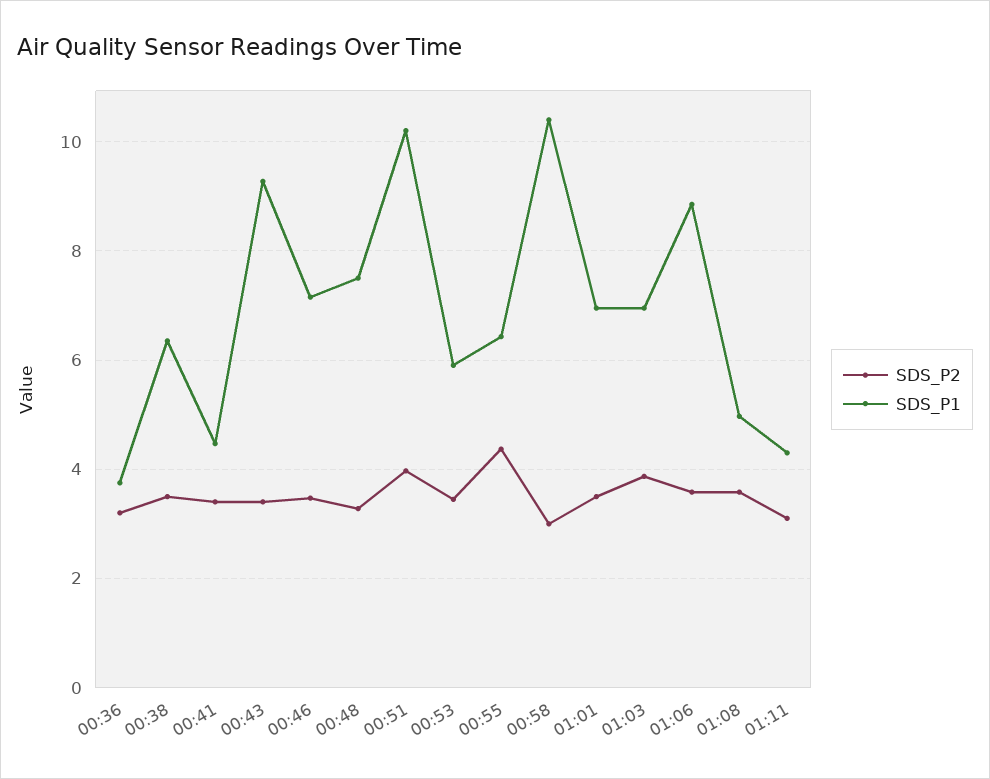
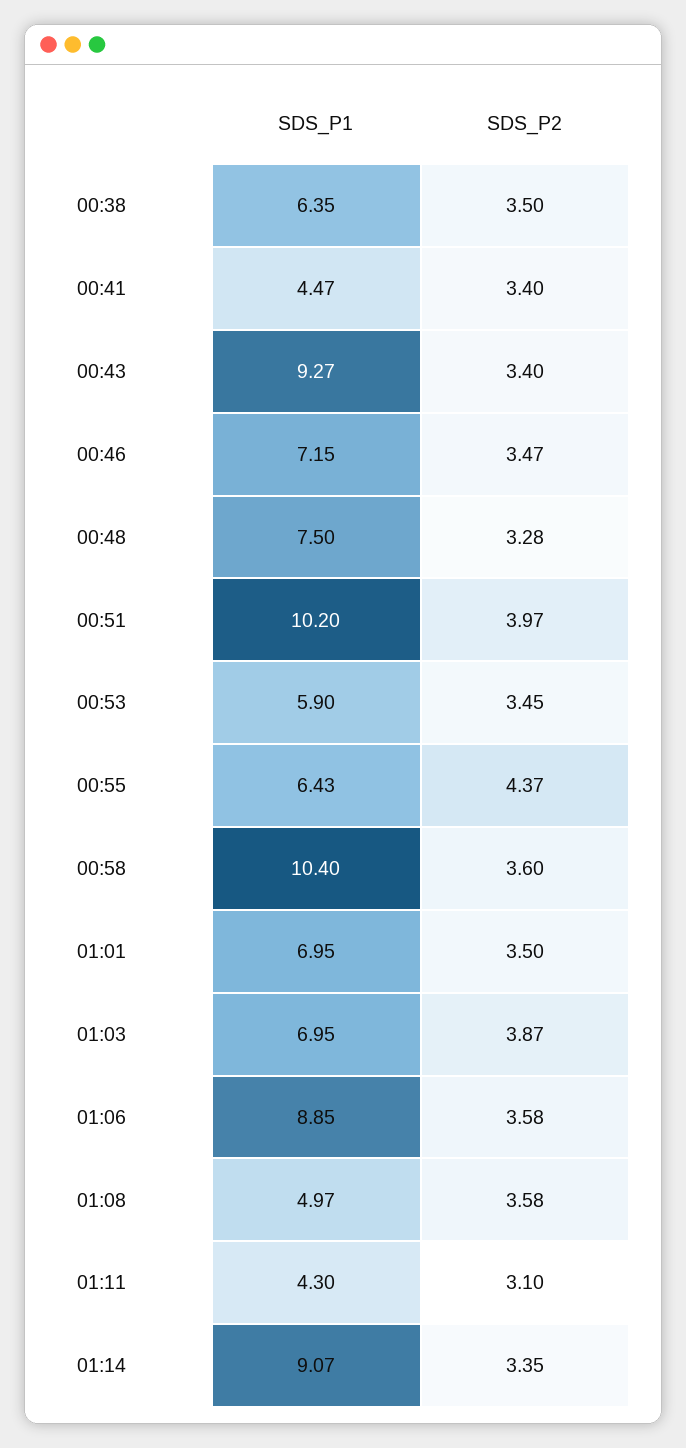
SDS_P2, 00:36: 3.2 -> none
SDS_P1, 00:36: 3.8 -> none
SDS_P2, 00:58: 3 -> 3.6
SDS_P1, 01:14: none -> 9.07
SDS_P2, 01:14: none -> 3.35

